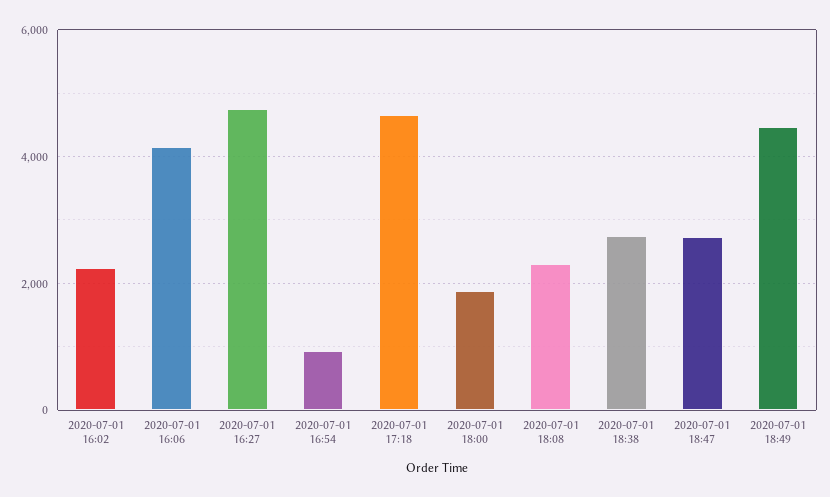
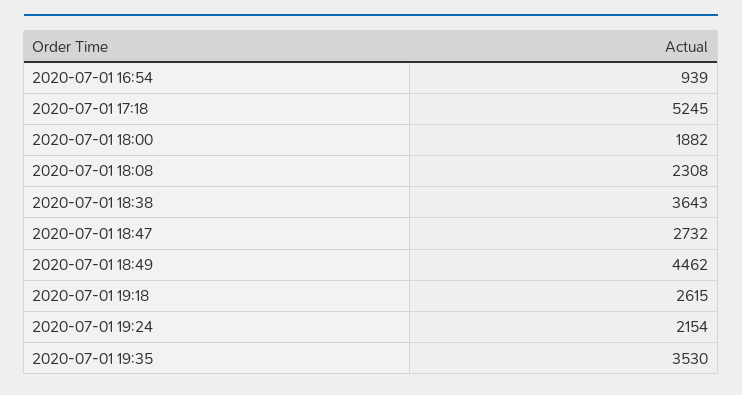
2020-07-01 16:02: 2200 -> none
2020-07-01 16:06: 4200 -> none
2020-07-01 16:27: 4800 -> none
2020-07-01 17:18: 4600 -> 5245
2020-07-01 18:38: 2800 -> 3643
2020-07-01 19:18: none -> 2615
2020-07-01 19:24: none -> 2154
2020-07-01 19:35: none -> 3530

